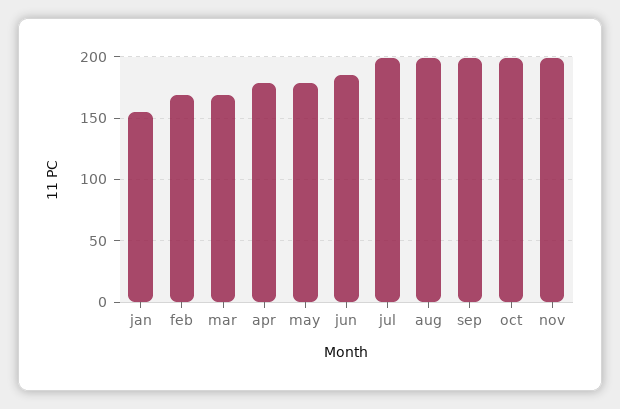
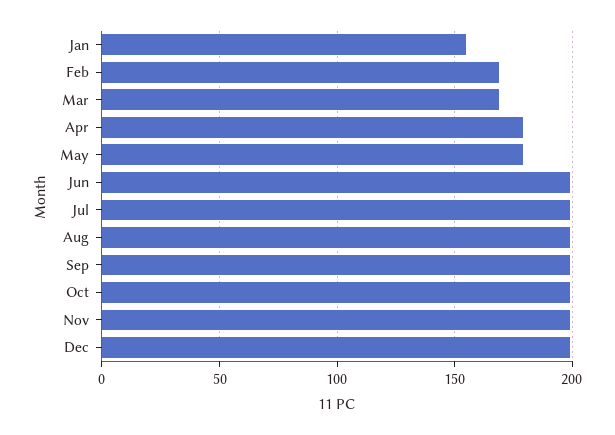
jun: 185 -> 200
Dec: none -> 200

